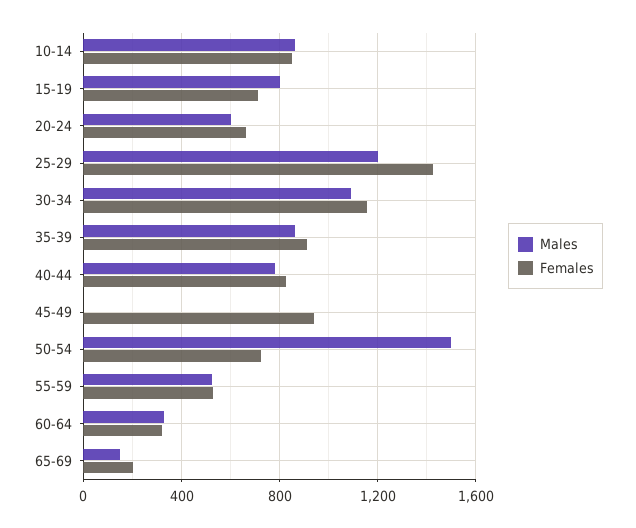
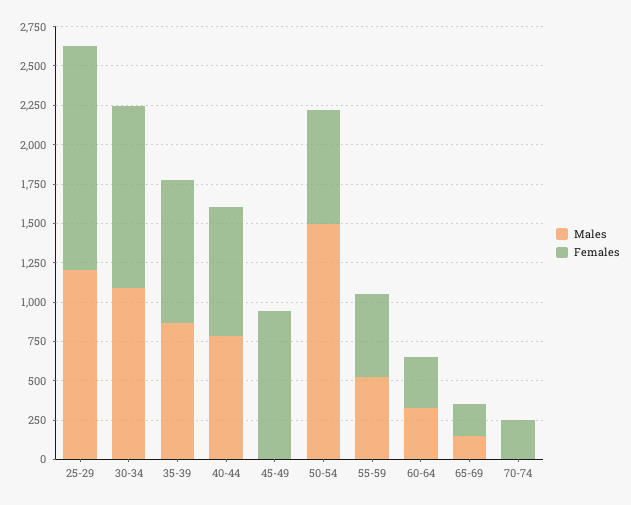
Males, 10-14: 850 -> none
Females, 10-14: 850 -> none
Males, 15-19: 800 -> none
Females, 15-19: 700 -> none
Males, 20-24: 600 -> none
Females, 20-24: 650 -> none
Males, 70-74: none -> 0
Females, 70-74: none -> 250

